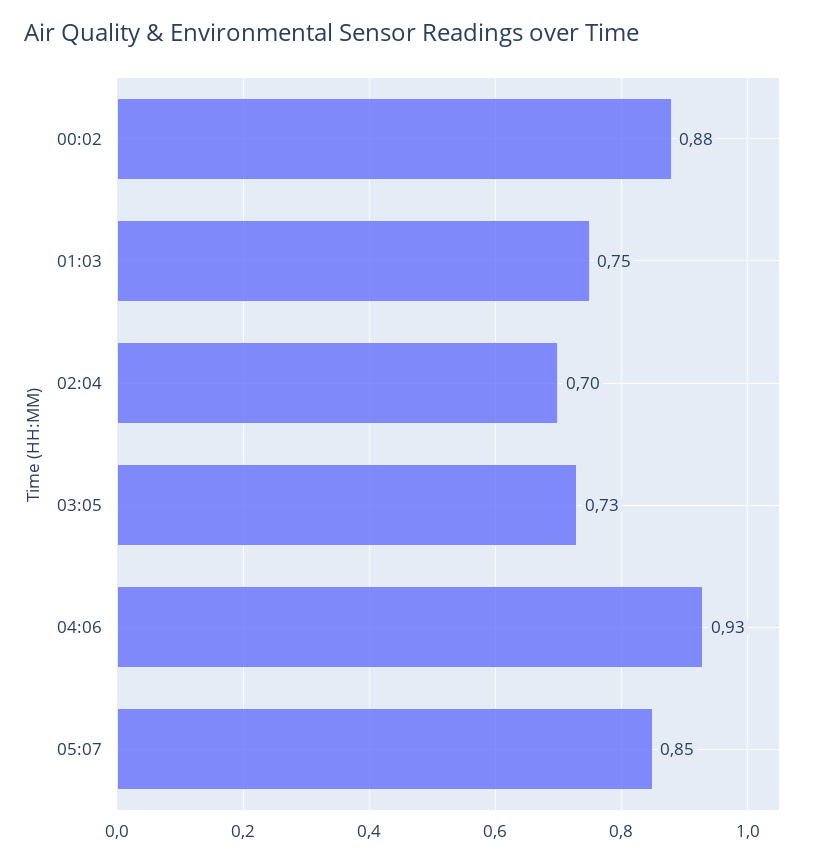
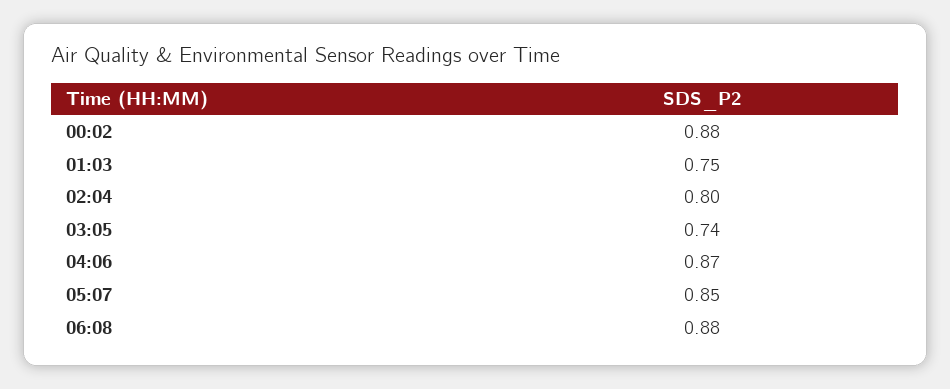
02:04: 0.7 -> 0.8
03:05: 0.73 -> 0.74
04:06: 0.93 -> 0.87
06:08: none -> 0.88

